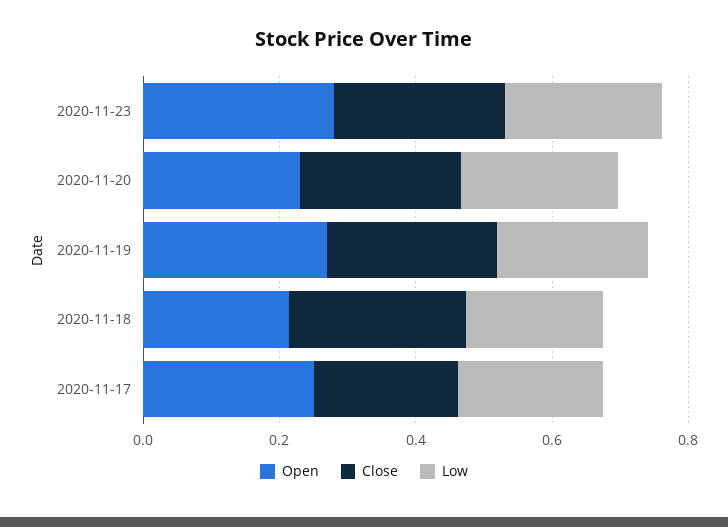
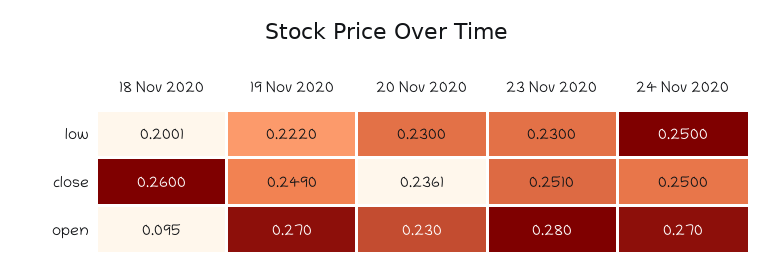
Open, 2020-11-18: 0.2 -> 0.095
Open, 2020-11-17: 0.25 -> none
Close, 2020-11-17: 0.2 -> none
Low, 2020-11-17: 0.2 -> none
Low, 24 Nov 2020: none -> 0.25
Close, 24 Nov 2020: none -> 0.25
Open, 24 Nov 2020: none -> 0.27

